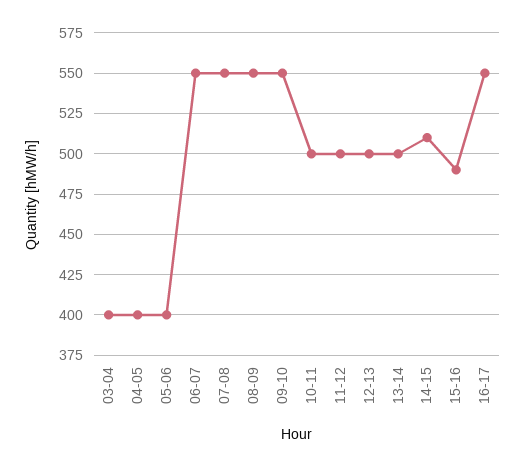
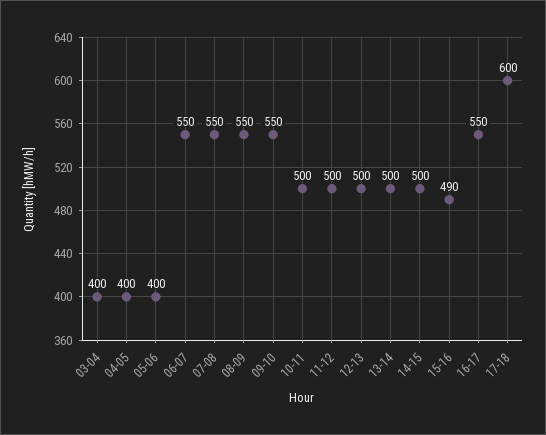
14-15: 510 -> 500
17-18: none -> 600

